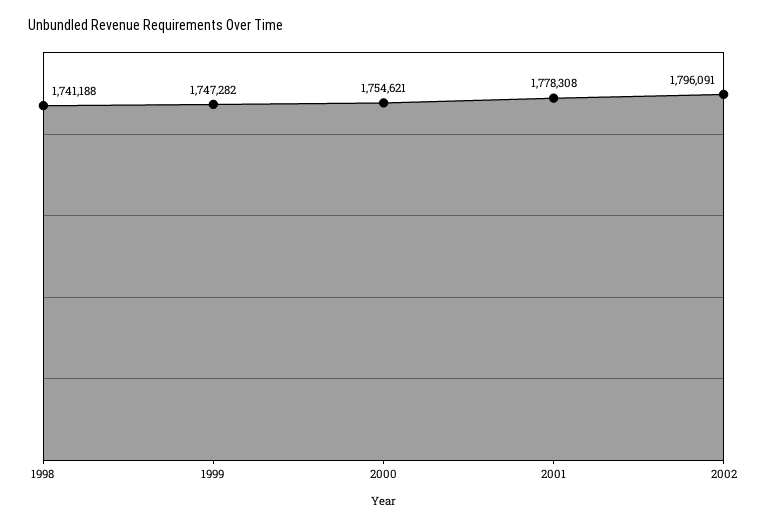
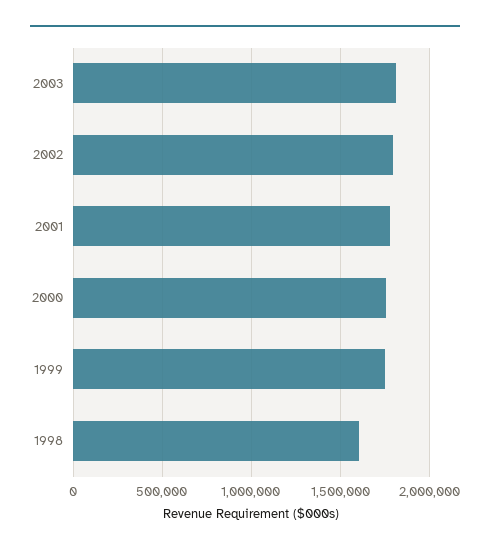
1998: 1741188 -> 1600000
2003: none -> 1800000

